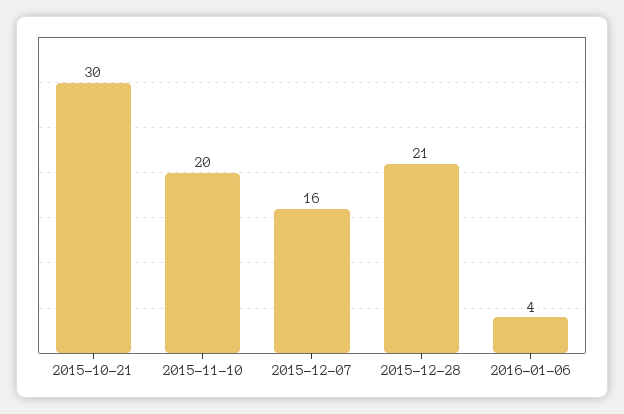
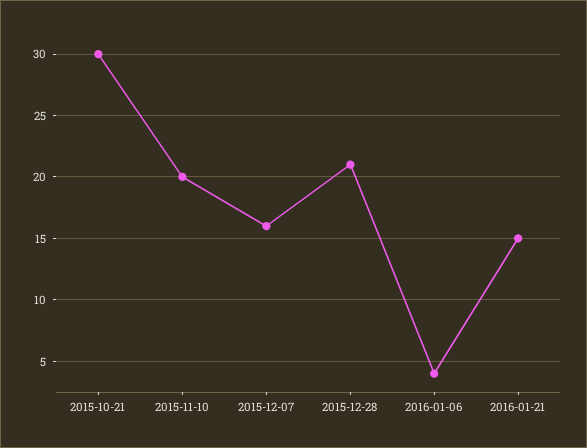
2016-01-21: none -> 15

